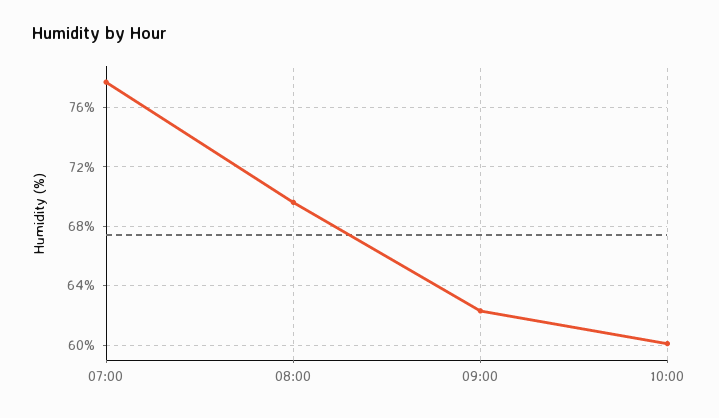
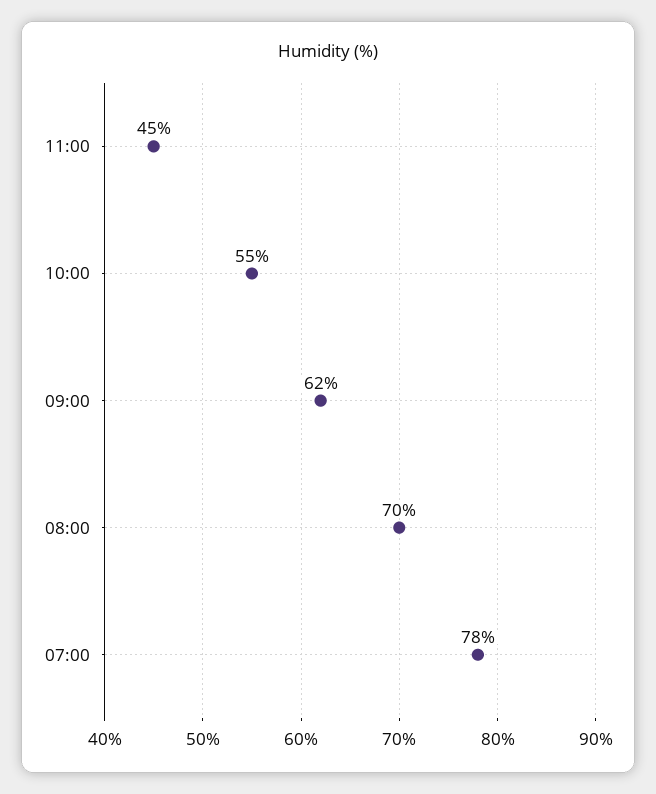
10:00: 60 -> 55
11:00: none -> 45

